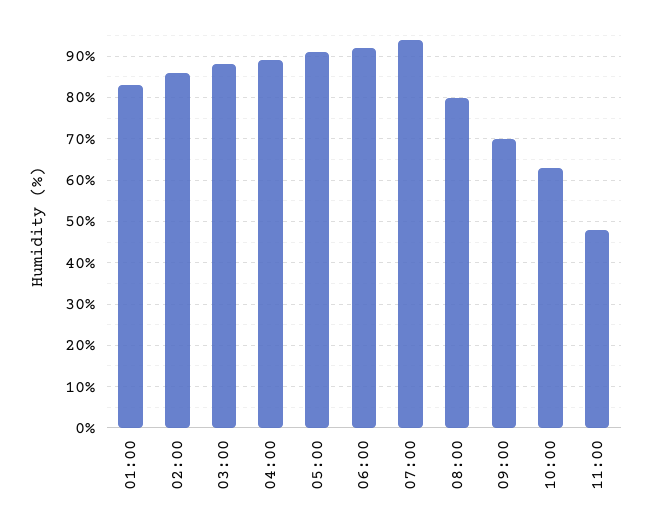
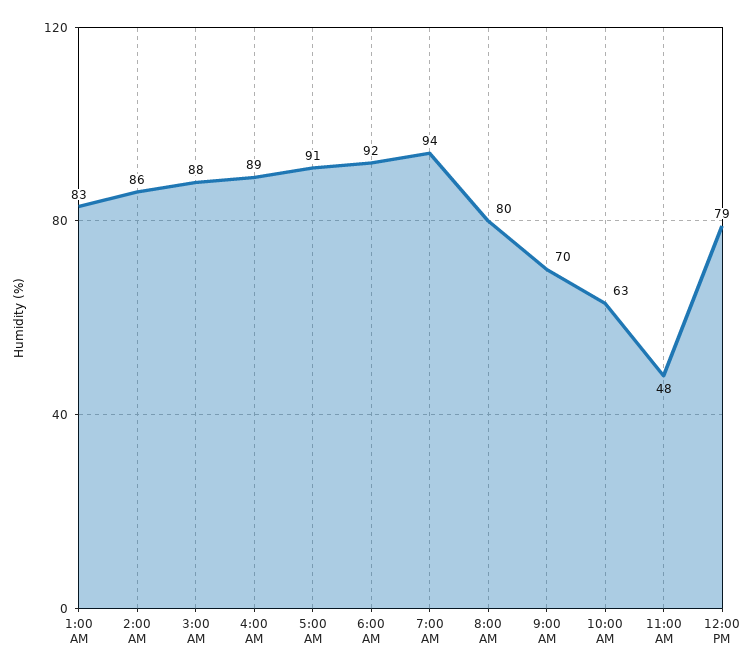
12:00 PM: none -> 79

